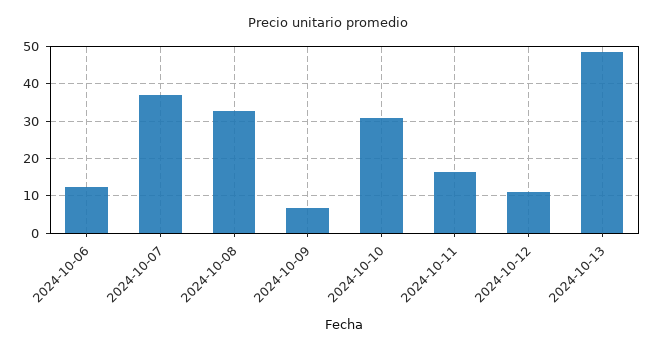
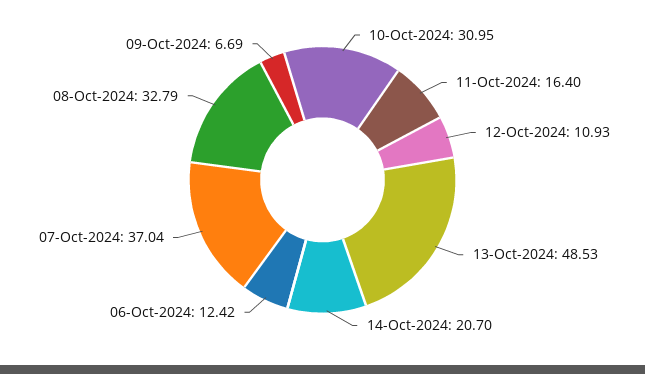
14-Oct-2024: none -> 20.7

